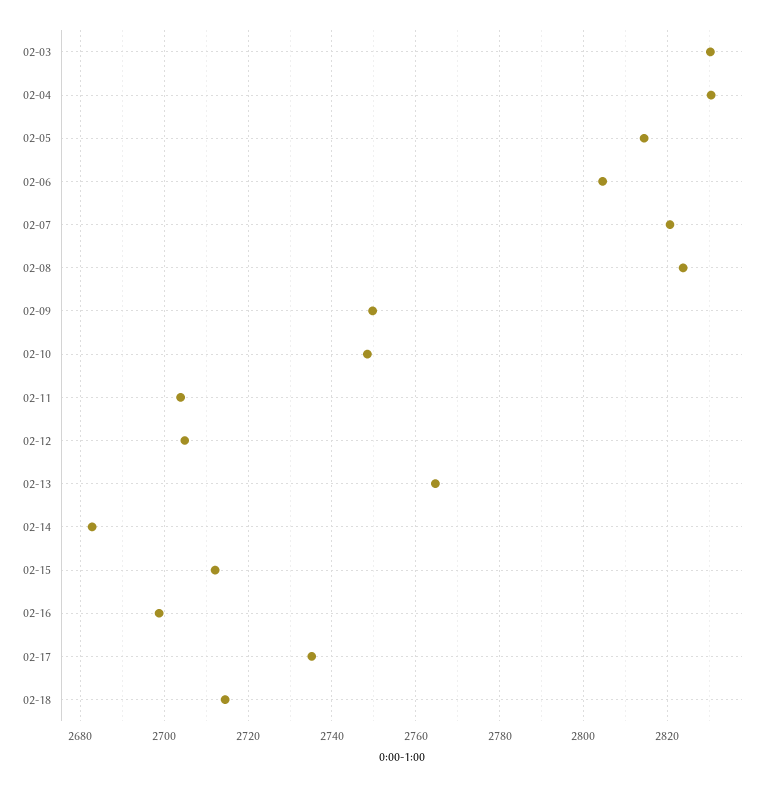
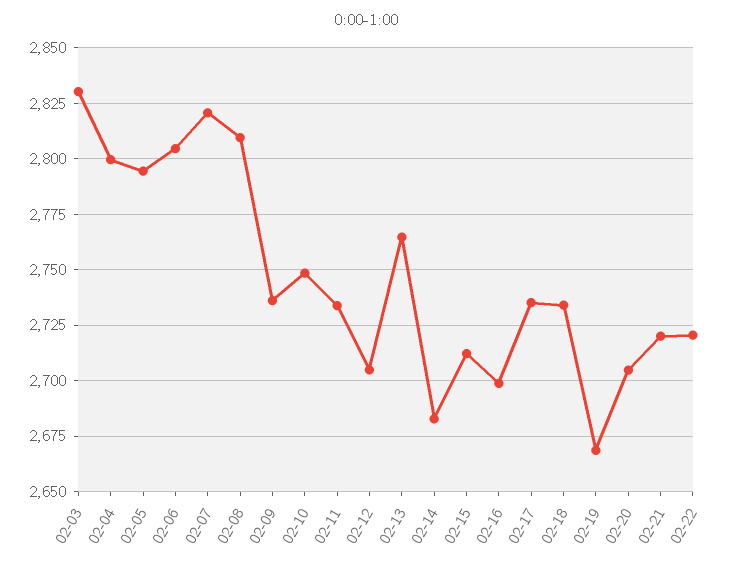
02-04: 2830 -> 2800
02-05: 2814 -> 2795
02-08: 2824 -> 2810
02-09: 2750 -> 2735
02-11: 2704 -> 2735
02-18: 2714 -> 2735
02-19: none -> 2670
02-20: none -> 2705
02-21: none -> 2720
02-22: none -> 2720

